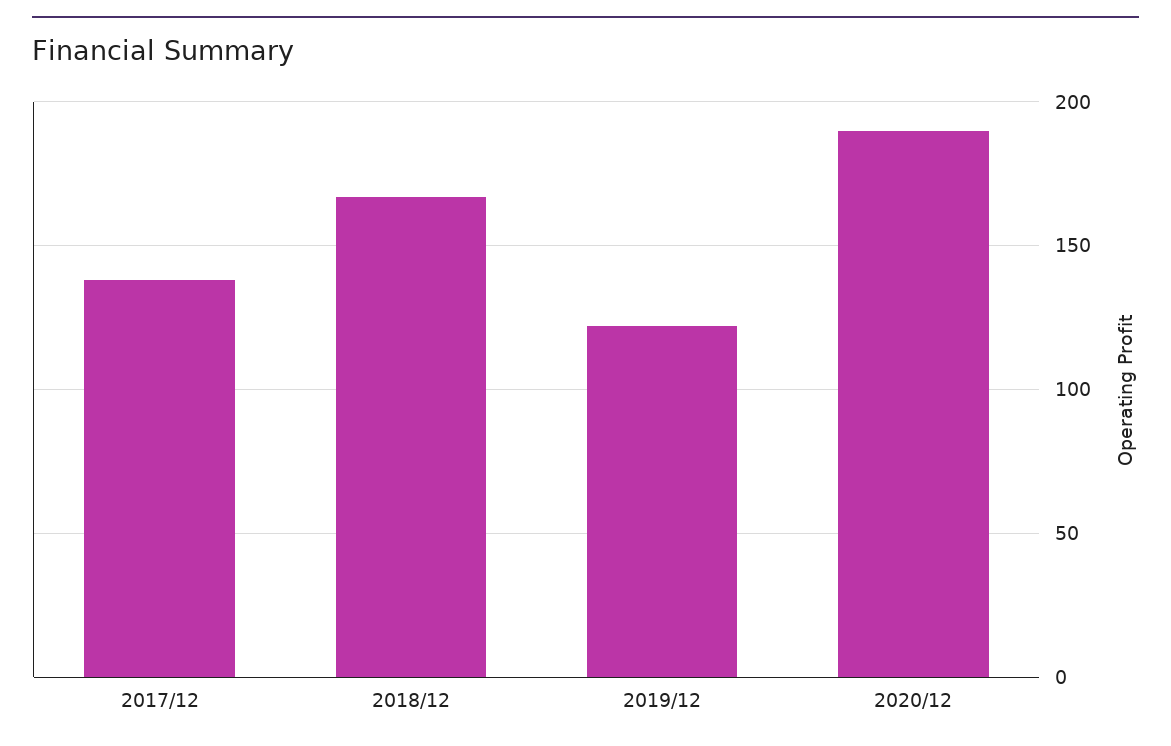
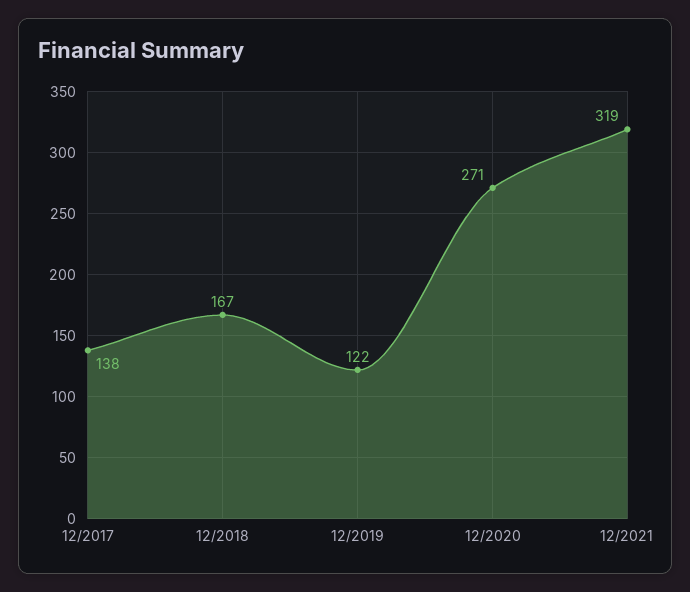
2020/12: 190 -> 271
12/2021: none -> 319

